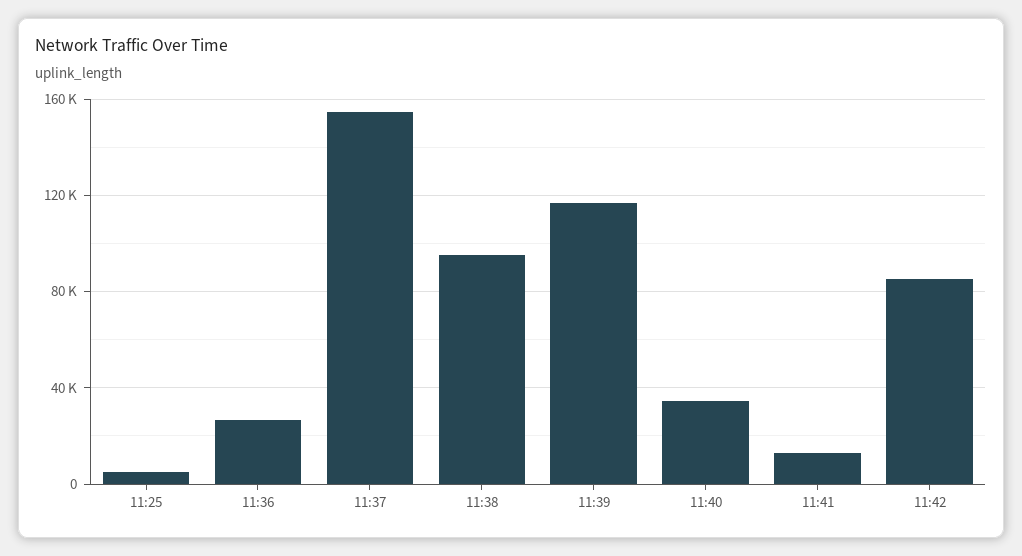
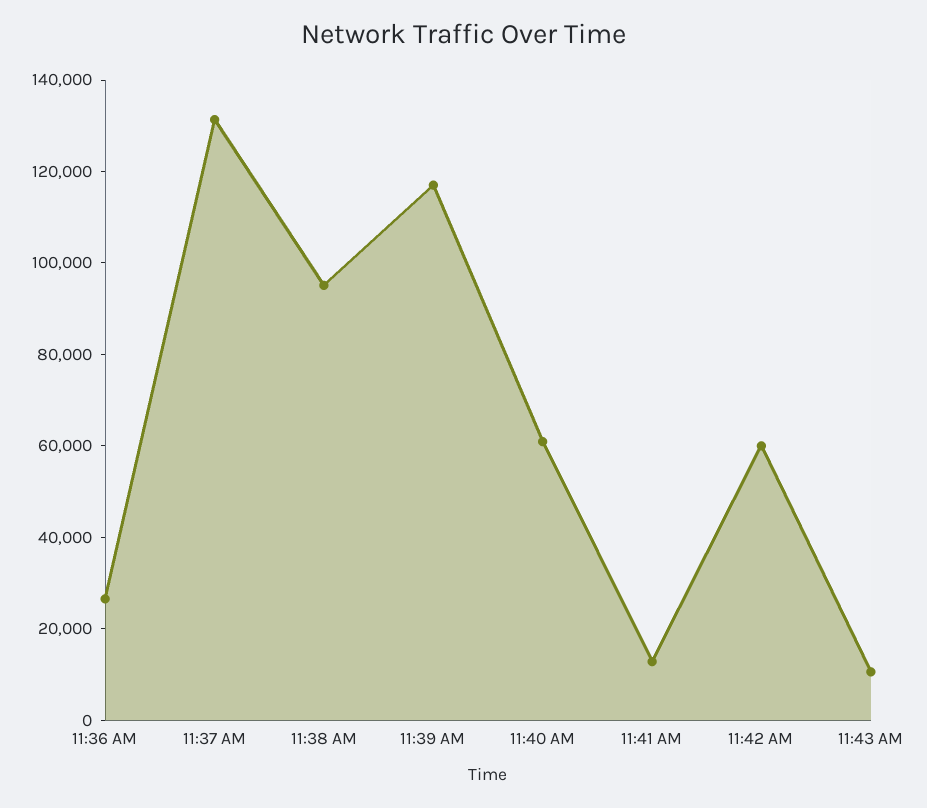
11:25: 5000 -> none
11:37: 155000 -> 130000
11:40: 35000 -> 60000
11:42: 85000 -> 60000
11:43 AM: none -> 10000

